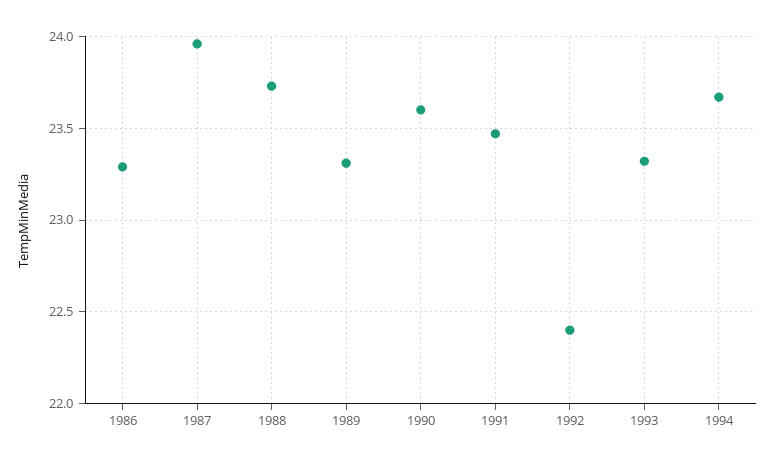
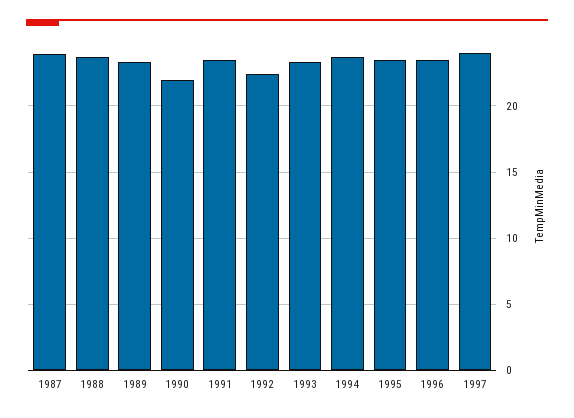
1986: 23.3 -> none
1990: 23.6 -> 22
1995: none -> 23.5
1996: none -> 23.5
1997: none -> 24

